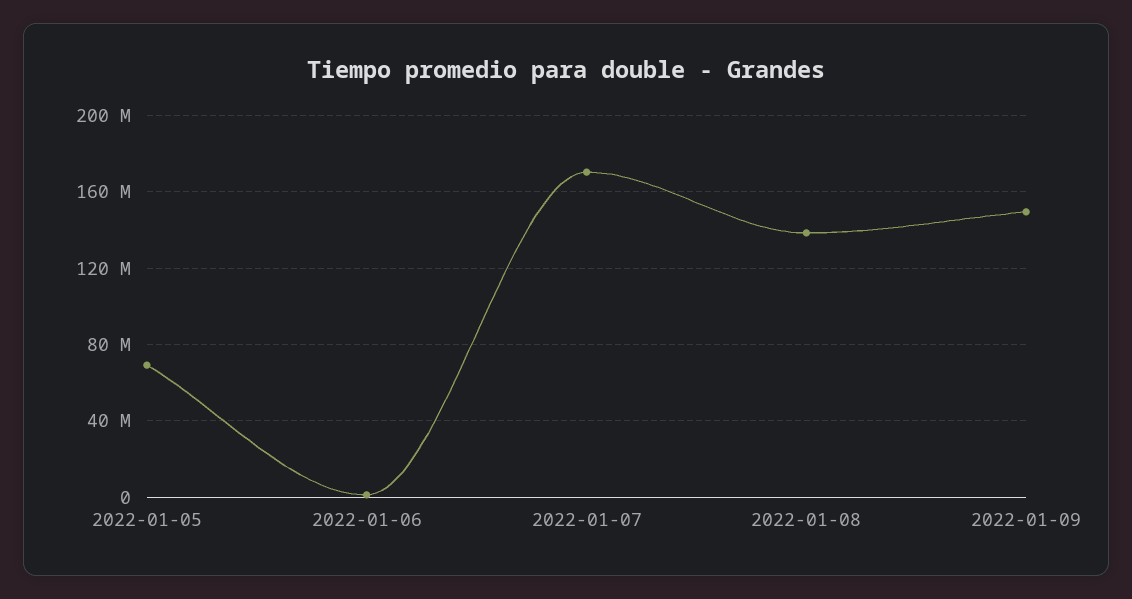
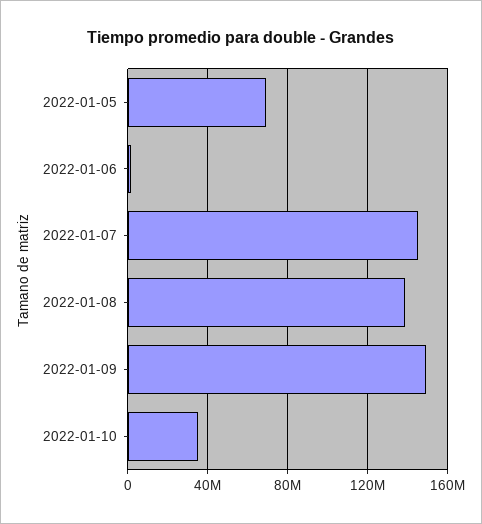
2022-01-07: 170000000 -> 145000000
2022-01-10: none -> 35000000

